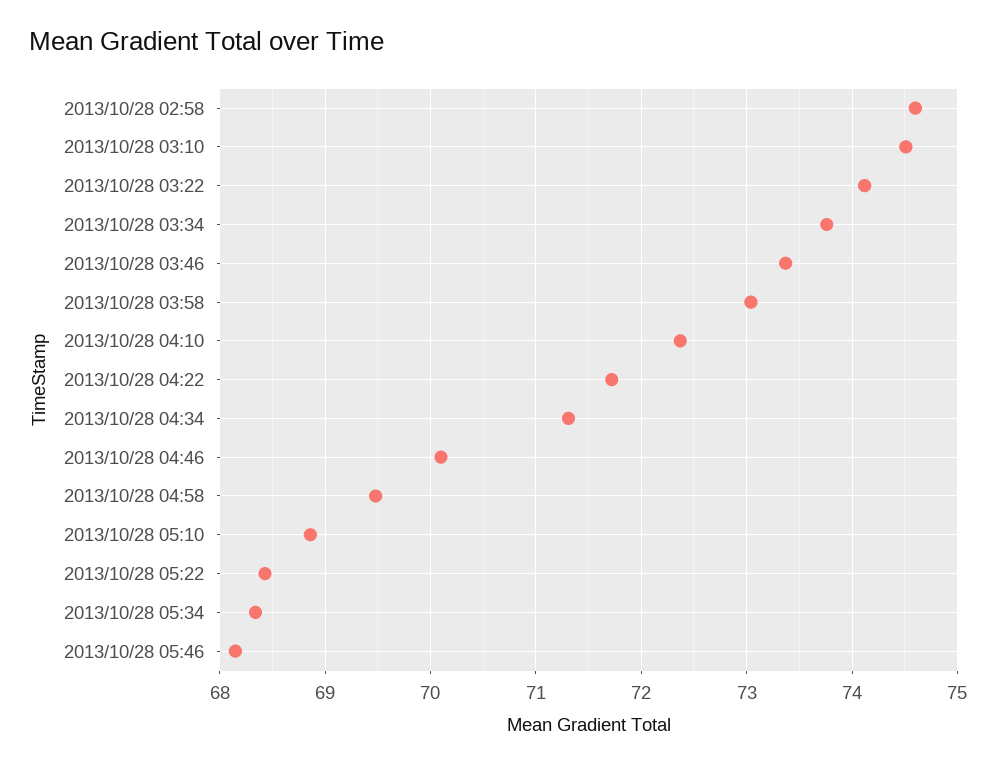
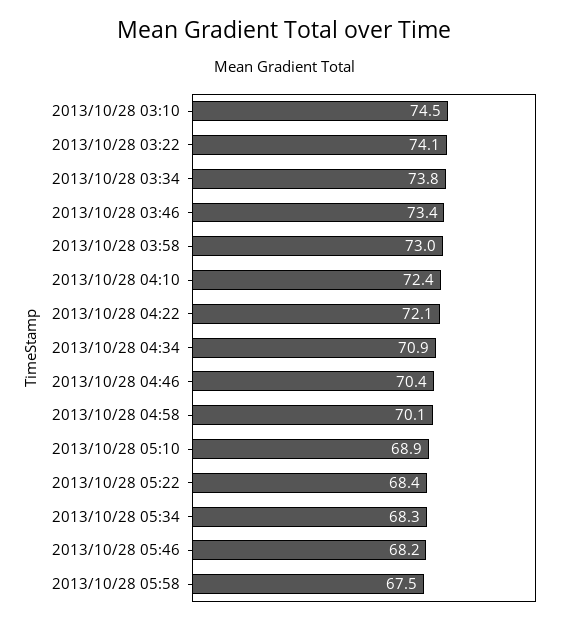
2013/10/28 02:58: 74.6 -> none
2013/10/28 04:22: 71.7 -> 72.1
2013/10/28 04:34: 71.3 -> 70.9
2013/10/28 04:46: 70.1 -> 70.4
2013/10/28 04:58: 69.5 -> 70.1
2013/10/28 05:58: none -> 67.5

